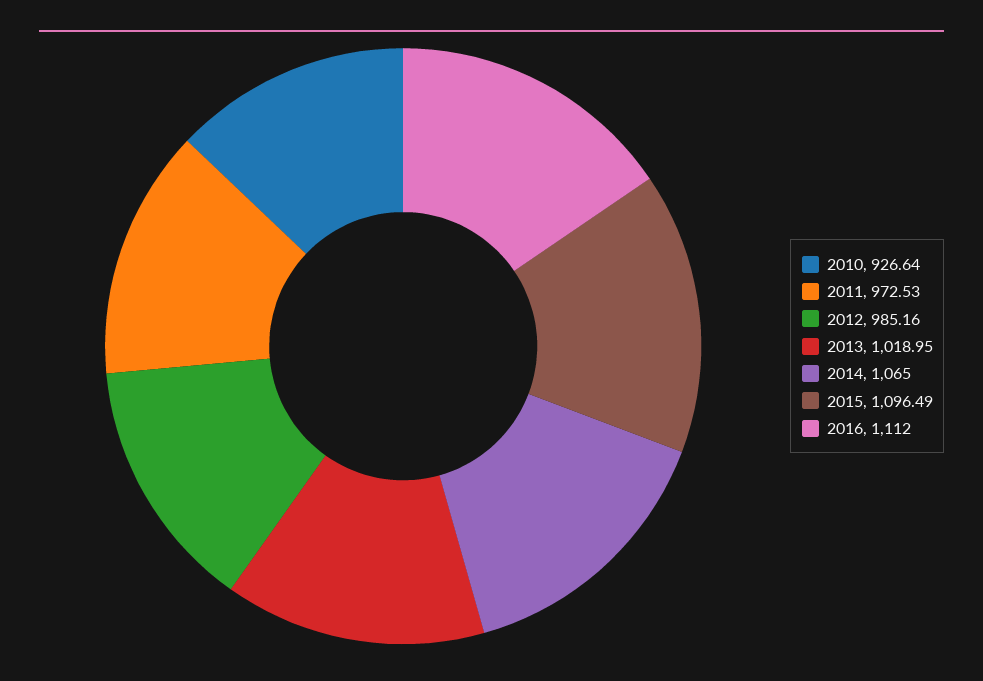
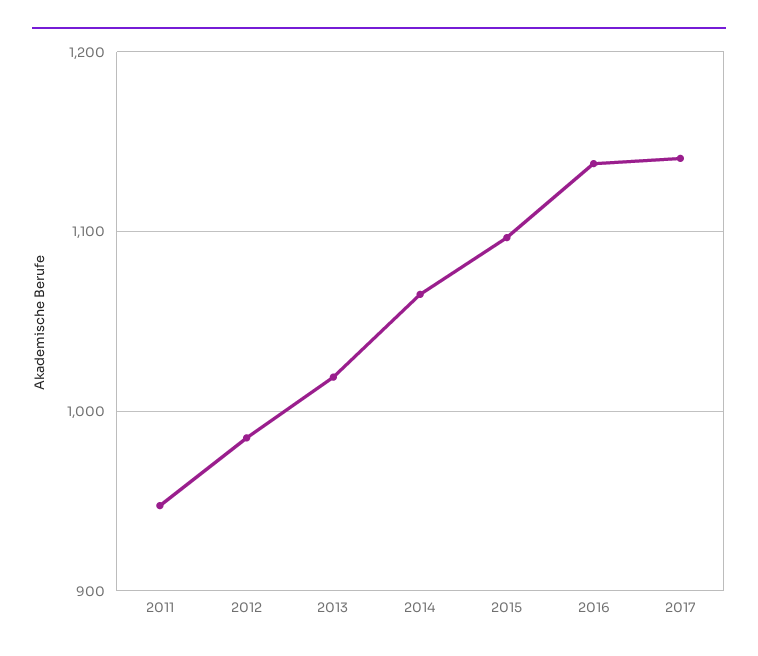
2010: 926.64 -> none
2011: 972.53 -> 950
2016: 1112 -> 1140
2017: none -> 1140

